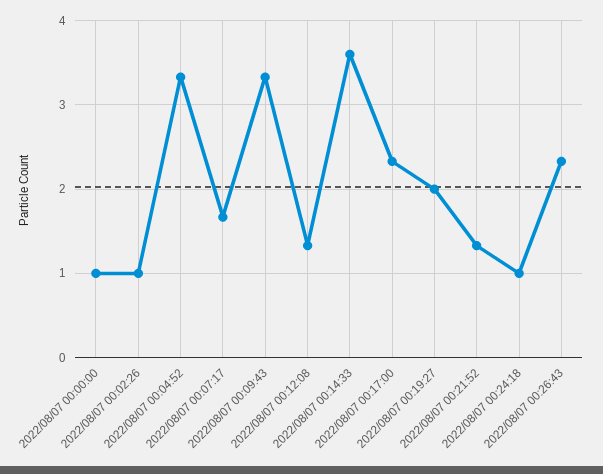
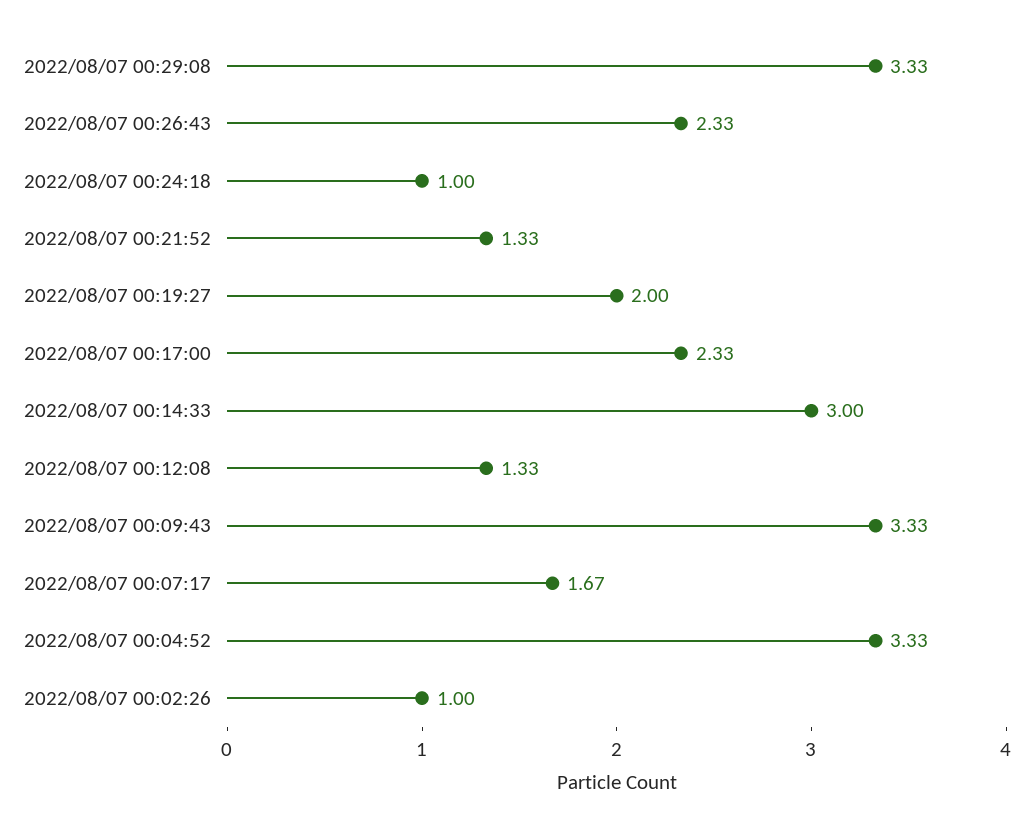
2022/08/07 00:00:00: 1 -> none
2022/08/07 00:14:33: 3.6 -> 3
2022/08/07 00:29:08: none -> 3.33

